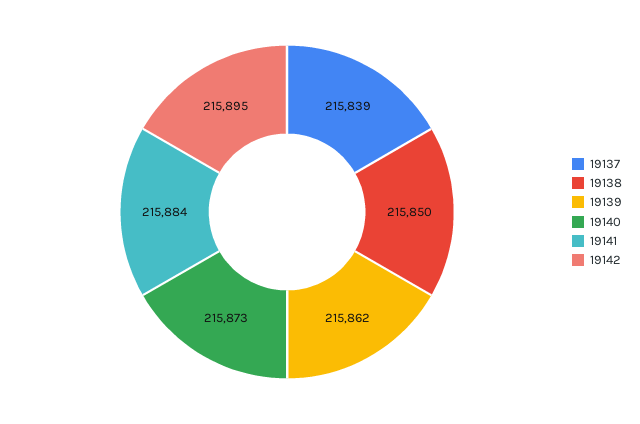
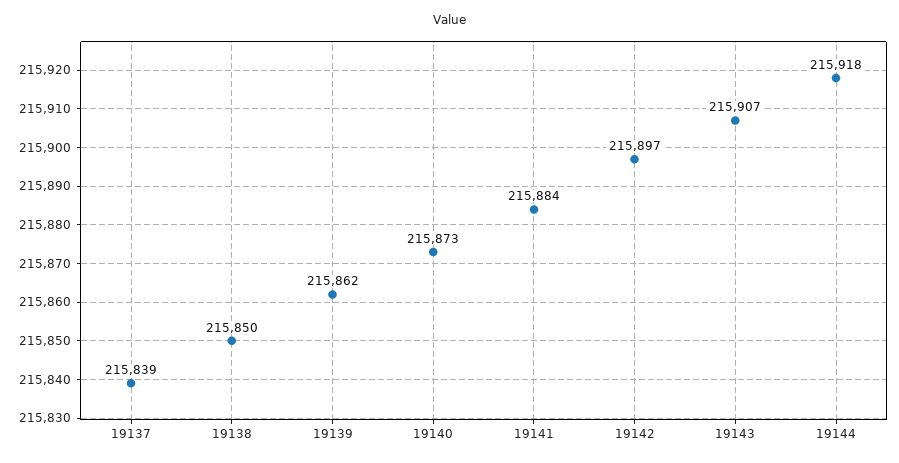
19142: 215895 -> 215897
19143: none -> 215907
19144: none -> 215918

